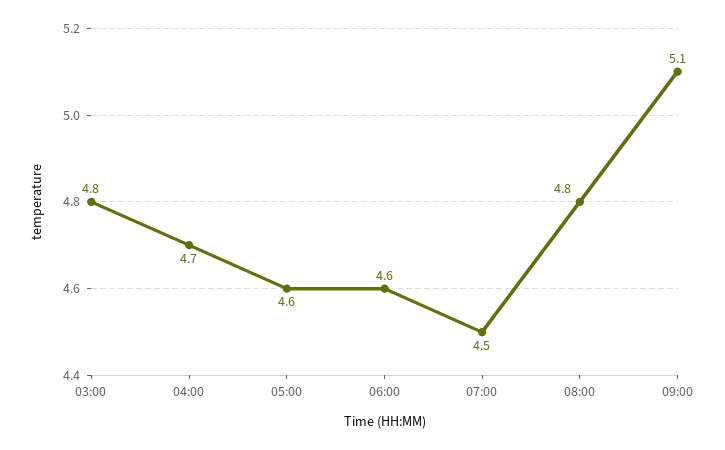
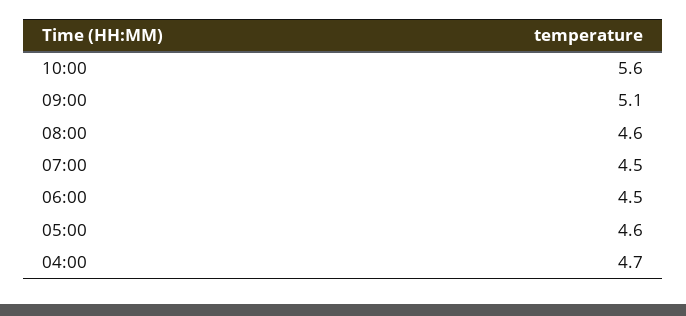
03:00: 4.8 -> none
06:00: 4.6 -> 4.5
08:00: 4.8 -> 4.6
10:00: none -> 5.6

